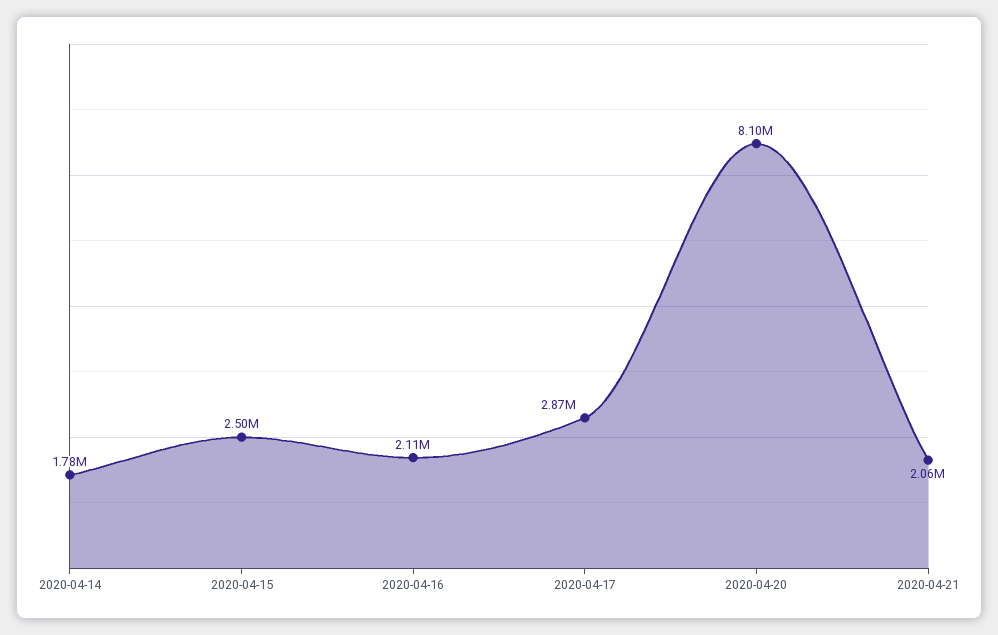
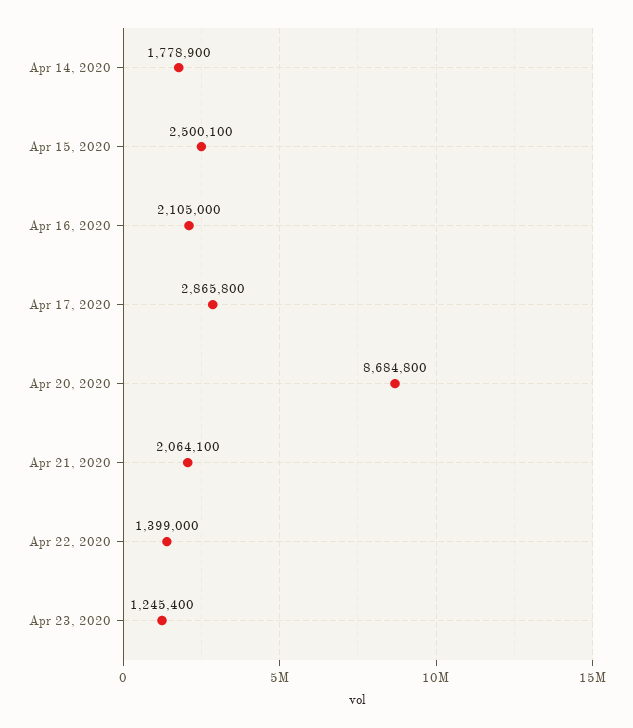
2020-04-20: 8100000 -> 8684800
Apr 22, 2020: none -> 1399000
Apr 23, 2020: none -> 1245400

